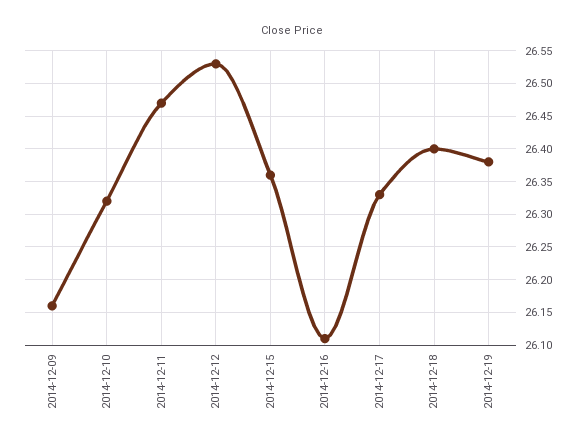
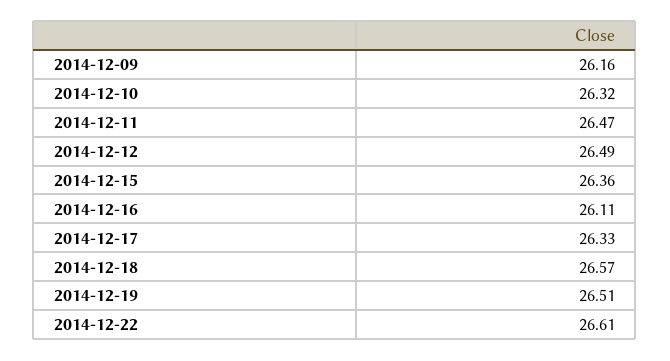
2014-12-12: 26.53 -> 26.49
2014-12-18: 26.4 -> 26.57
2014-12-19: 26.38 -> 26.51
2014-12-22: none -> 26.61

